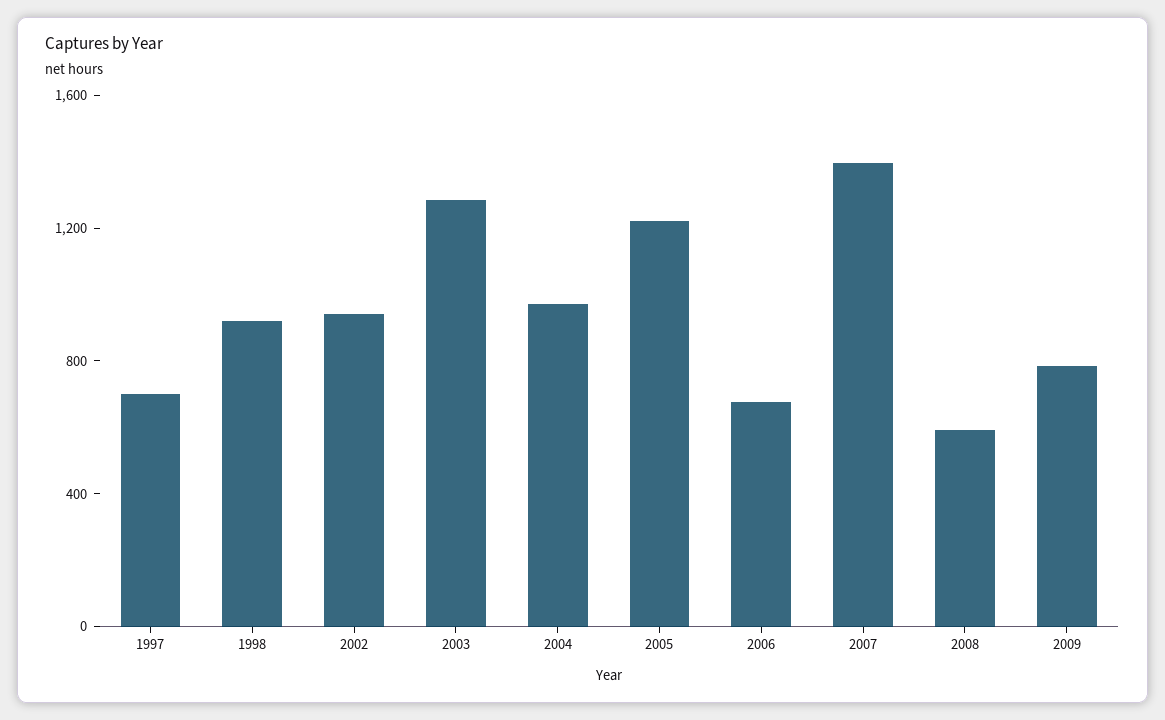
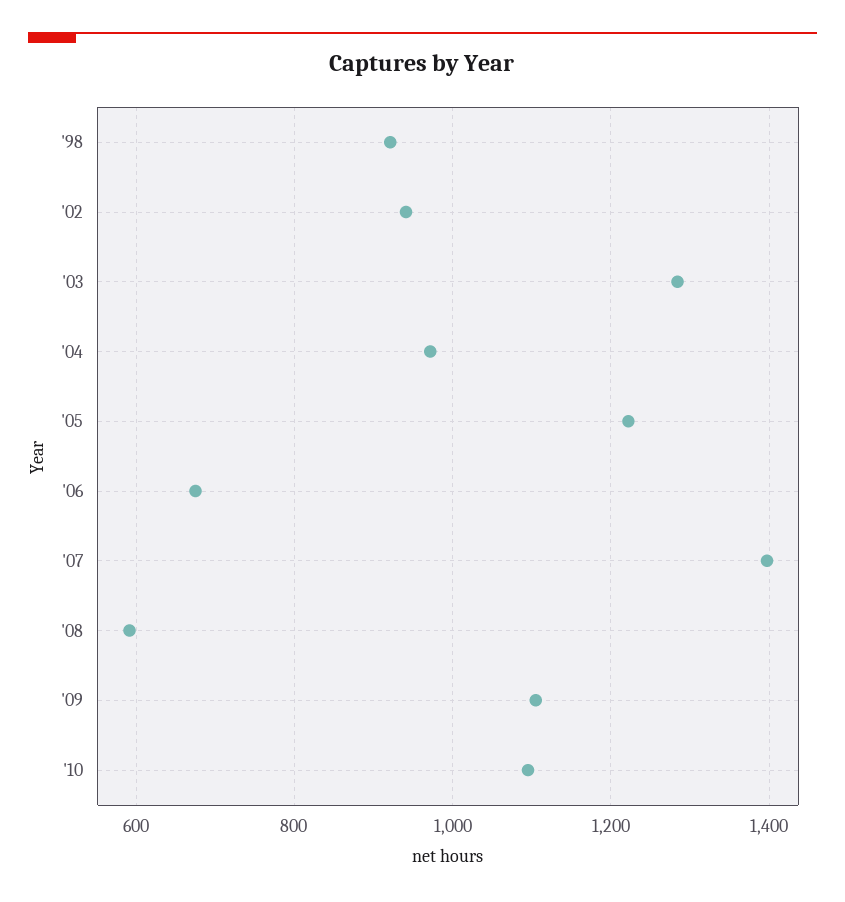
1997: 700 -> none
2009: 800 -> 1100
'10: none -> 1100

